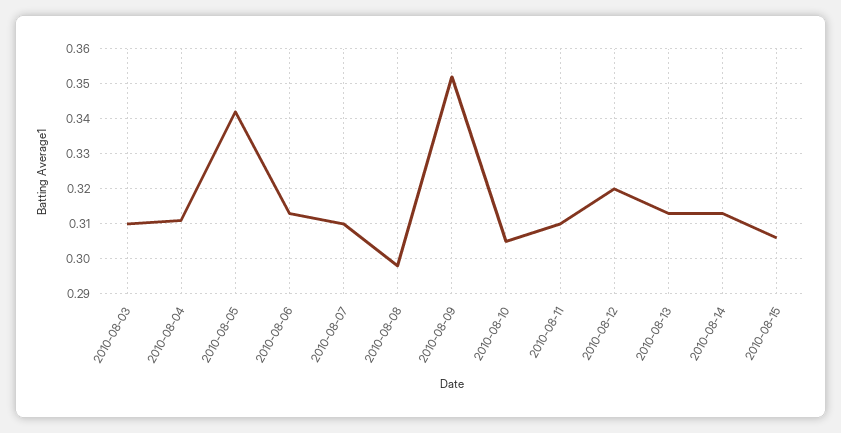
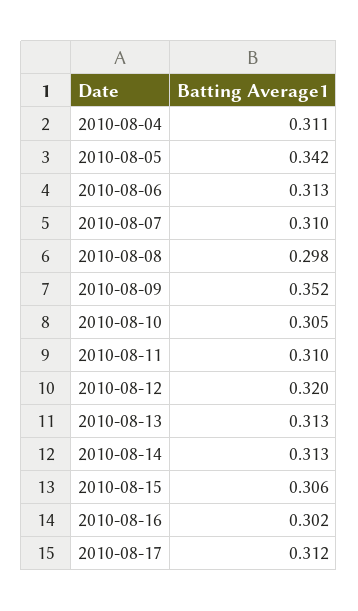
2010-08-03: 0.31 -> none
2010-08-16: none -> 0.302
2010-08-17: none -> 0.312

